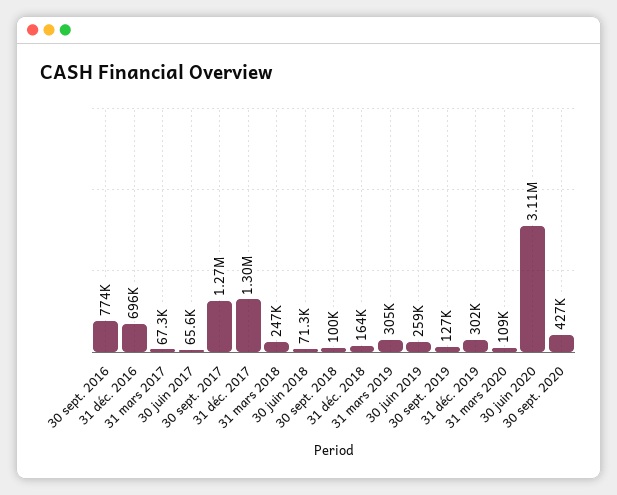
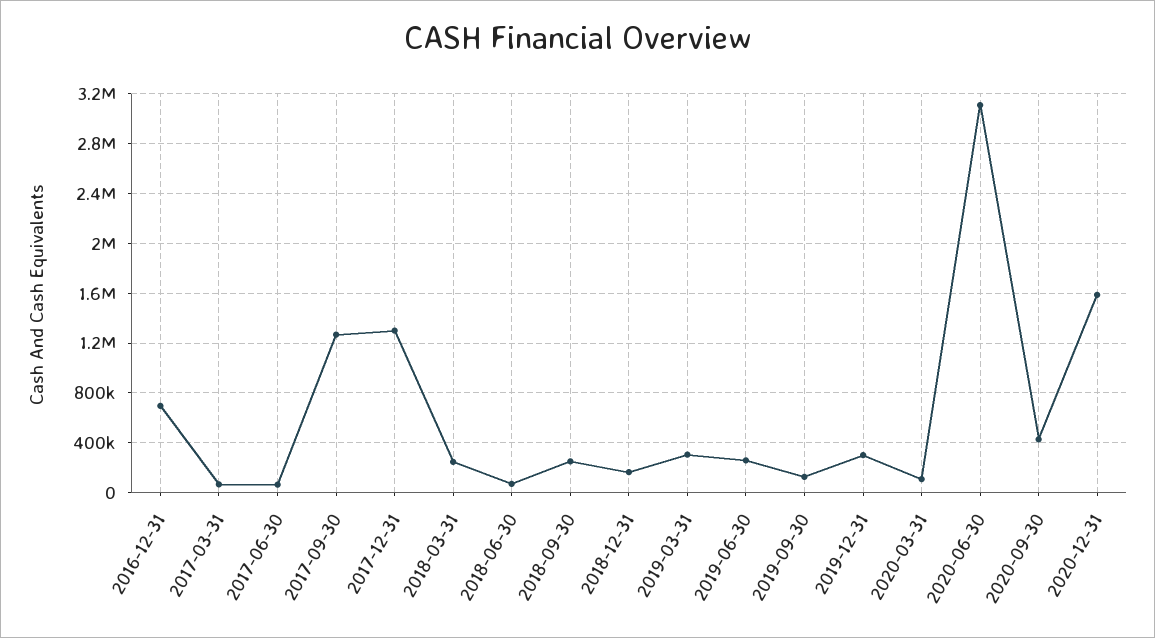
30 sept. 2016: 774000 -> none
30 sept. 2018: 100000 -> 250000
2020-12-31: none -> 1600000

